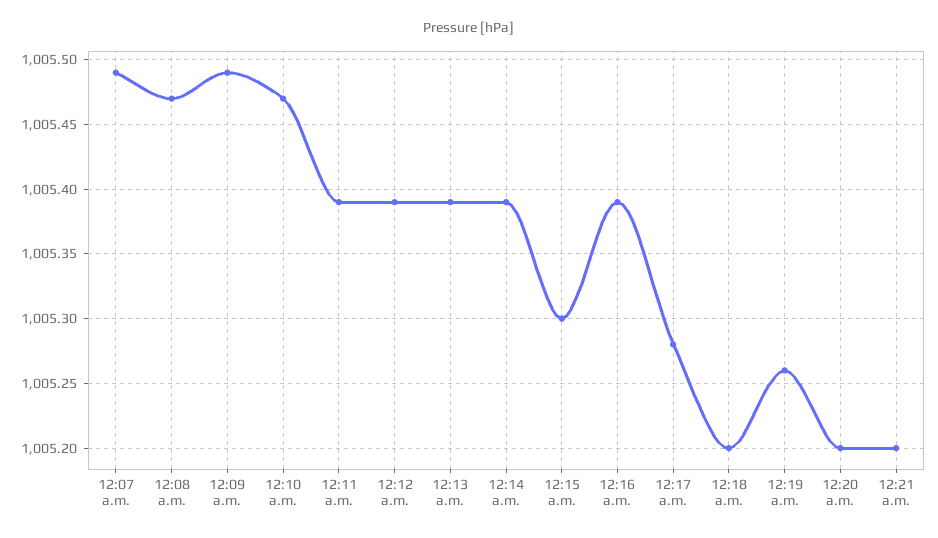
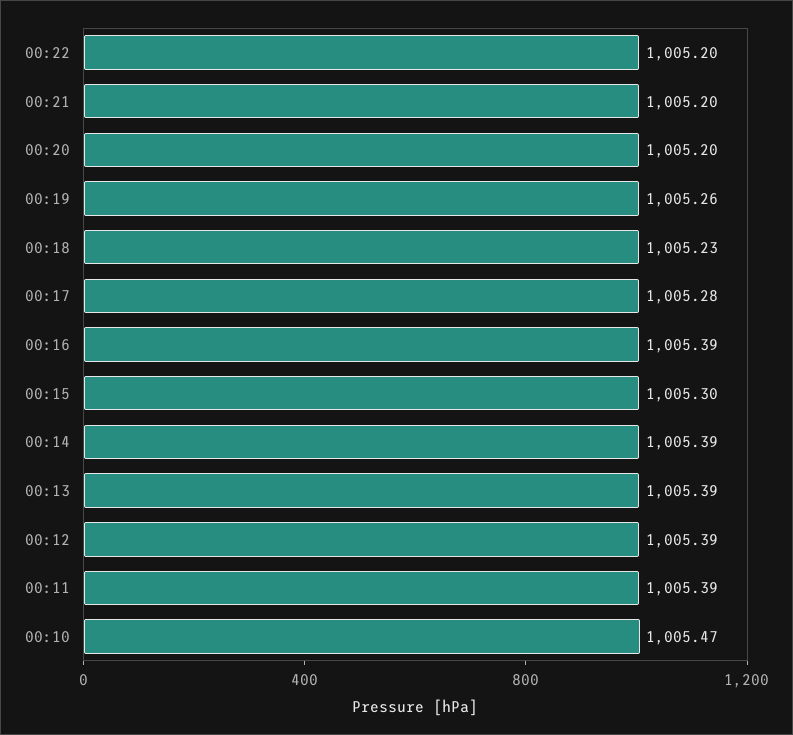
12:07 a.m.: 1005.49 -> none
12:08 a.m.: 1005.47 -> none
12:09 a.m.: 1005.49 -> none
12:18 a.m.: 1005.2 -> 1005.23
00:22: none -> 1005.2

